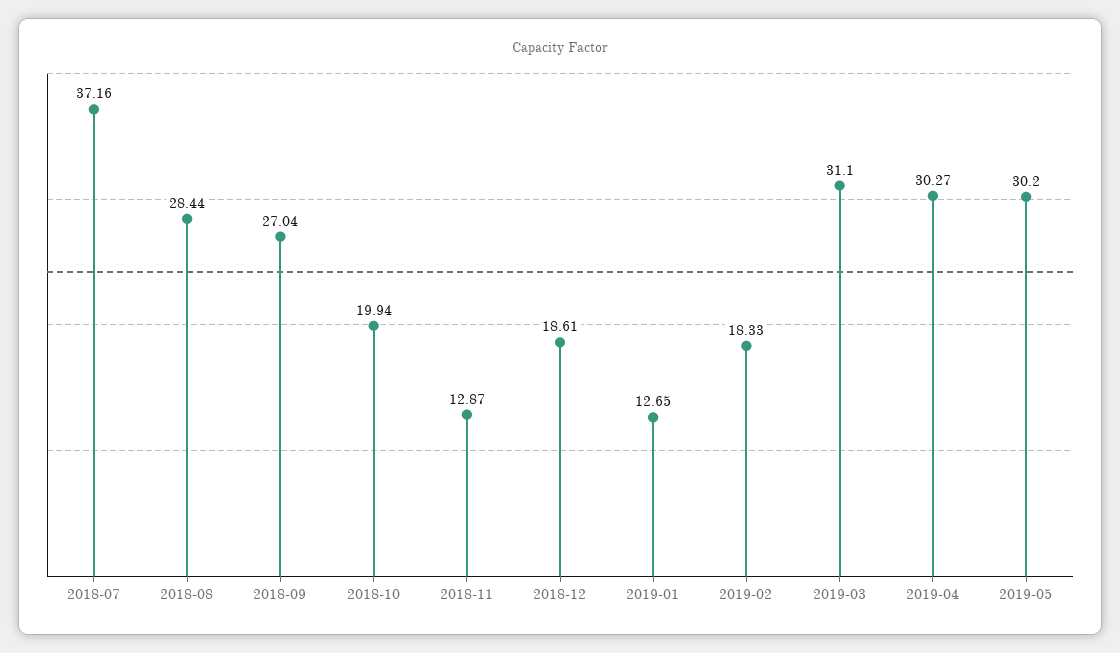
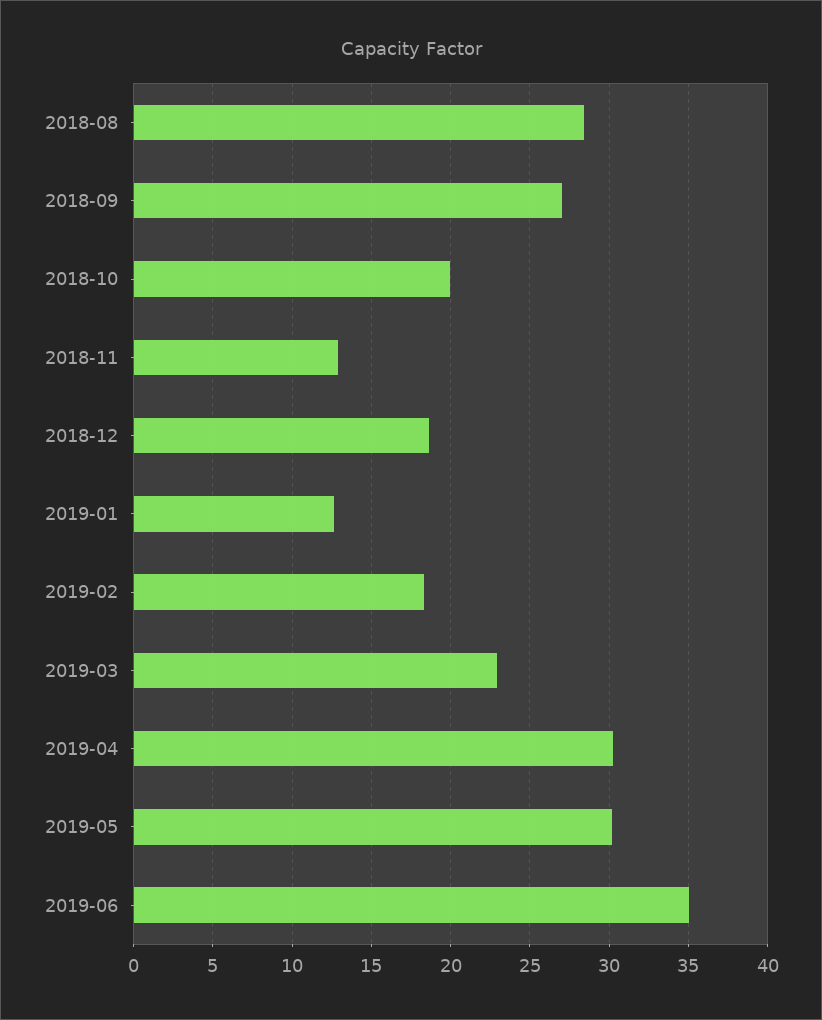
2018-07: 37.16 -> none
2019-03: 31.1 -> 23
2019-06: none -> 35

